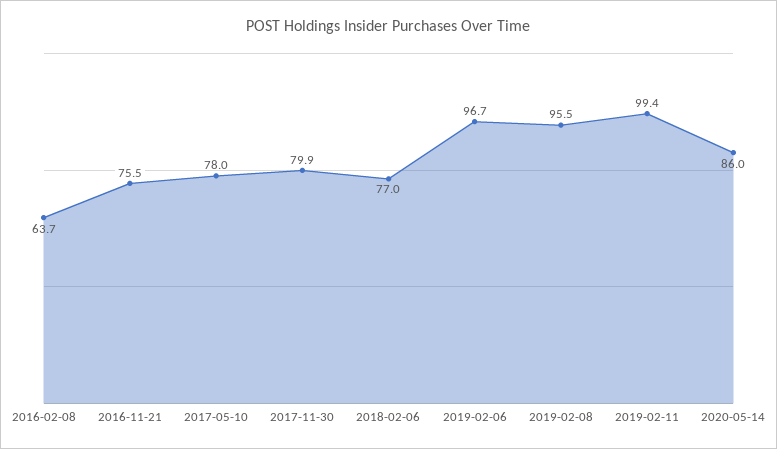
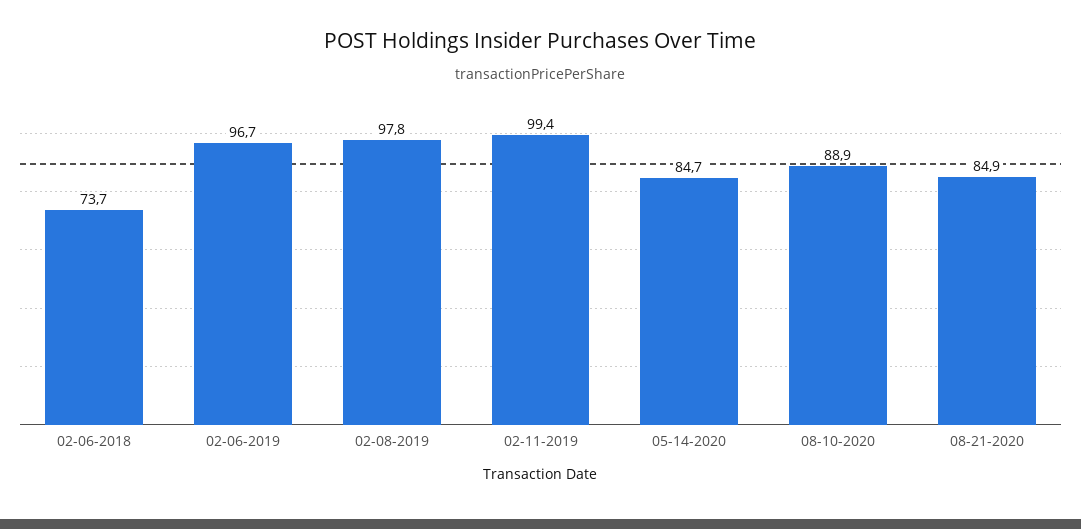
2016-02-08: 63.7 -> none
2016-11-21: 75.5 -> none
2017-05-10: 78 -> none
2017-11-30: 79.9 -> none
2018-02-06: 77 -> 73.7
2019-02-08: 95.5 -> 97.8
2020-05-14: 86 -> 84.7
08-10-2020: none -> 88.9
08-21-2020: none -> 84.9

